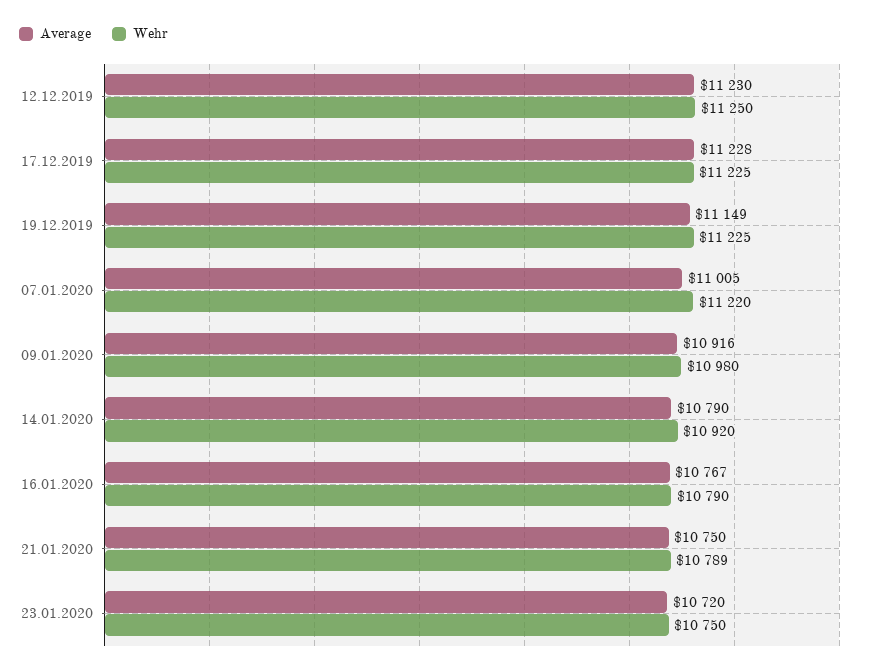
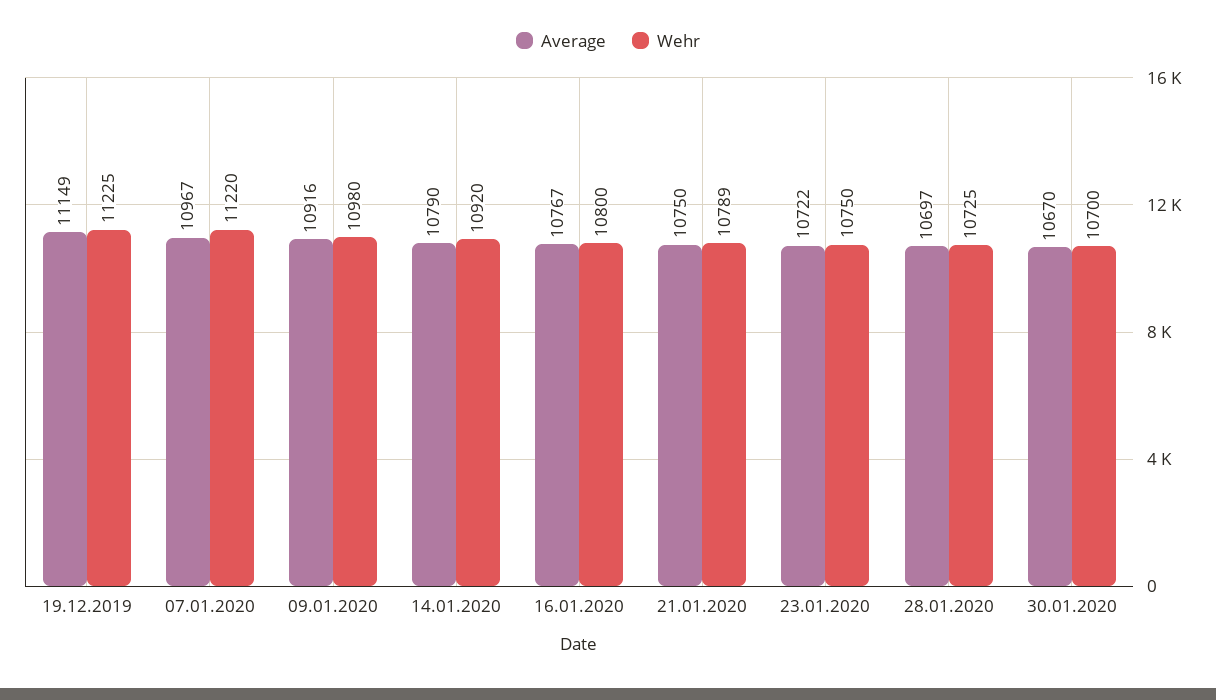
Average, 12.12.2019: 11230 -> none
Wehr, 12.12.2019: 11250 -> none
Average, 17.12.2019: 11228 -> none
Wehr, 17.12.2019: 11225 -> none
Average, 07.01.2020: 11005 -> 10967
Wehr, 16.01.2020: 10790 -> 10800
Average, 23.01.2020: 10720 -> 10722
Average, 28.01.2020: none -> 10697
Wehr, 28.01.2020: none -> 10725
Average, 30.01.2020: none -> 10670
Wehr, 30.01.2020: none -> 10700

